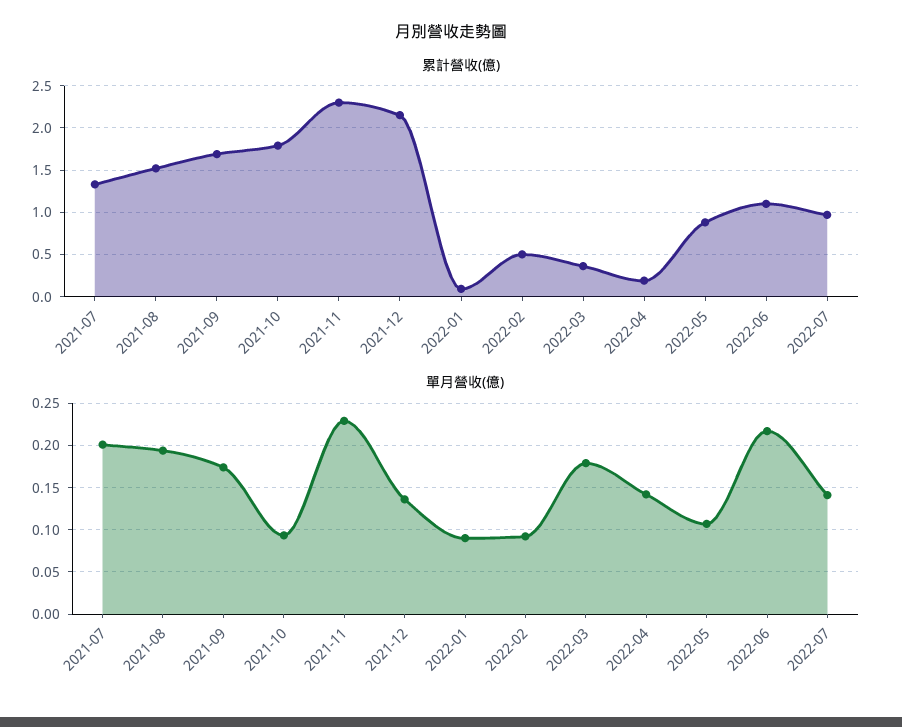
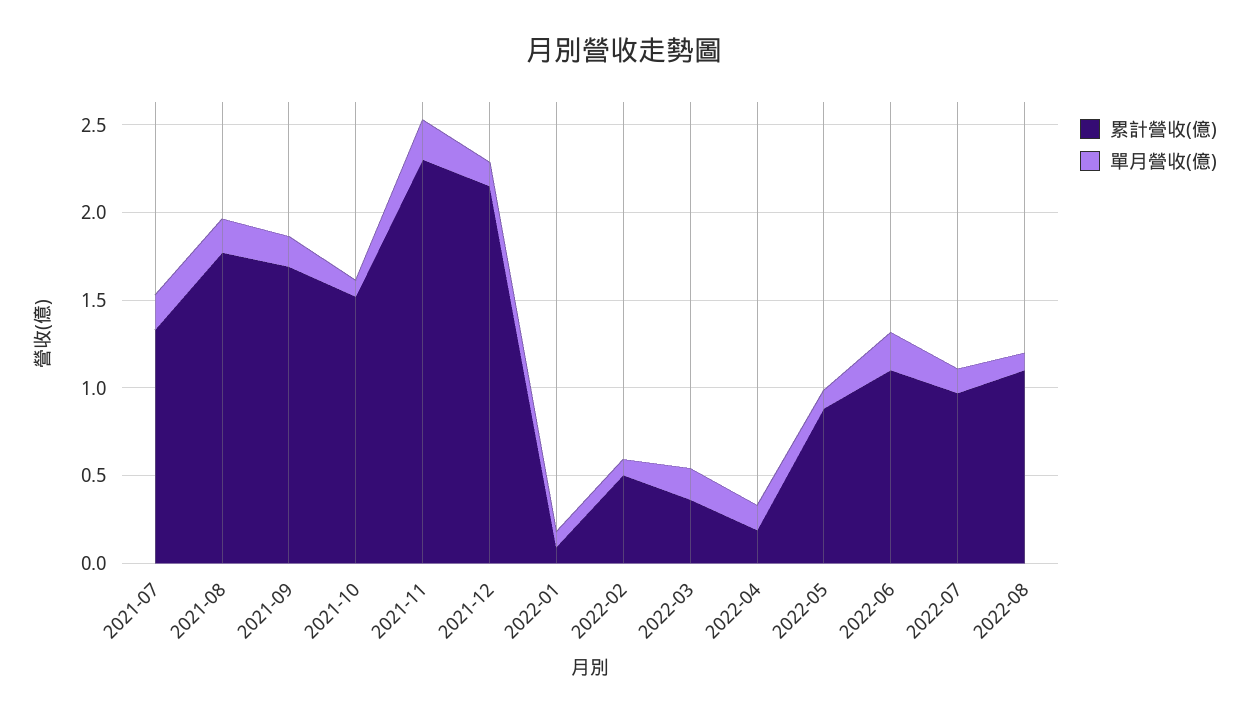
累計營收(億), 2021-08: 1.5 -> 1.8
累計營收(億), 2021-10: 1.8 -> 1.5
累計營收(億), 2022-08: none -> 1.1
單月營收(億), 2022-08: none -> 0.1

